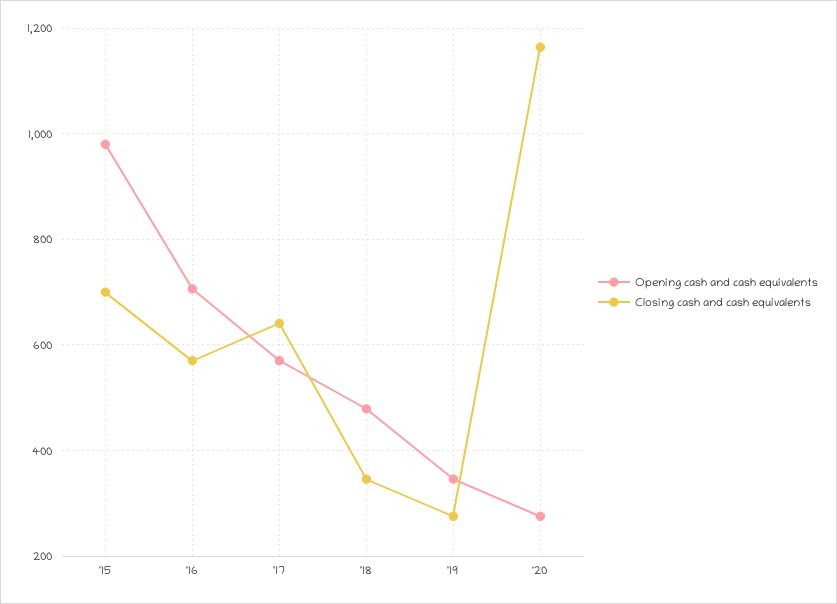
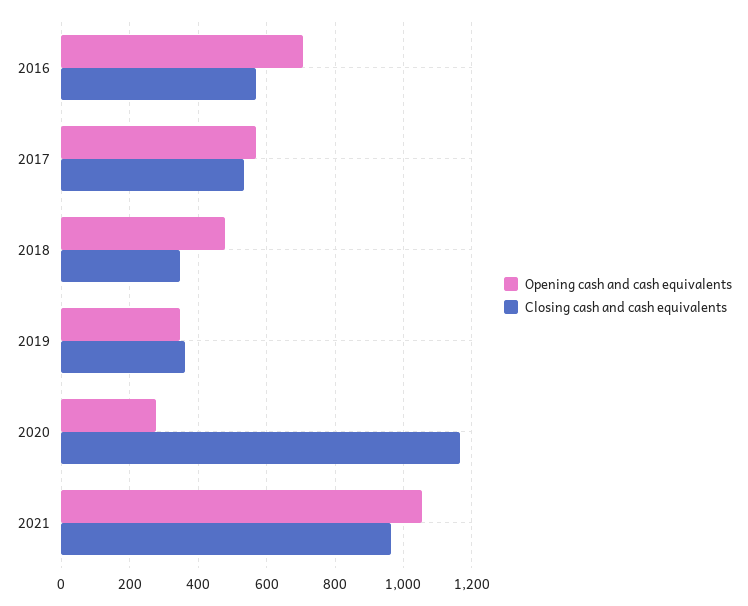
Opening cash and cash equivalents, '15: 980 -> none
Closing cash and cash equivalents, '15: 700 -> none
Closing cash and cash equivalents, '17: 640 -> 540
Closing cash and cash equivalents, '19: 280 -> 360
Opening cash and cash equivalents, 2021: none -> 1060
Closing cash and cash equivalents, 2021: none -> 960

